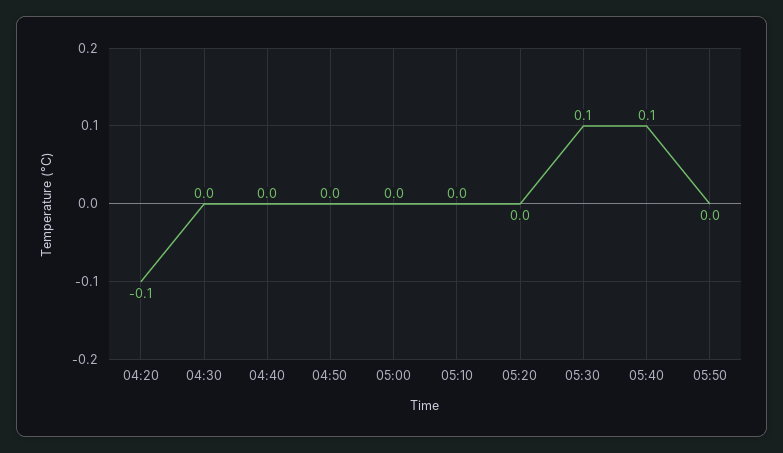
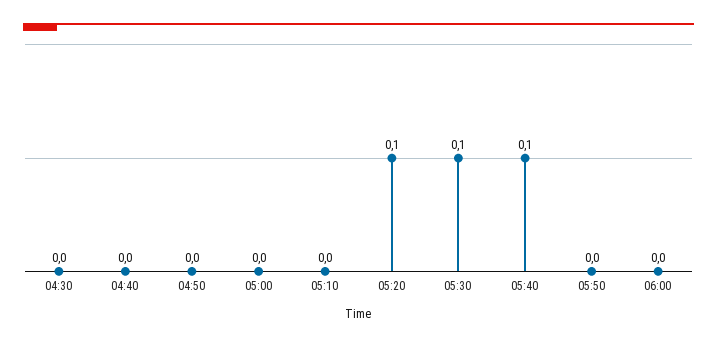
04:20: -0.1 -> none
05:20: 0 -> 0.1
06:00: none -> 0

